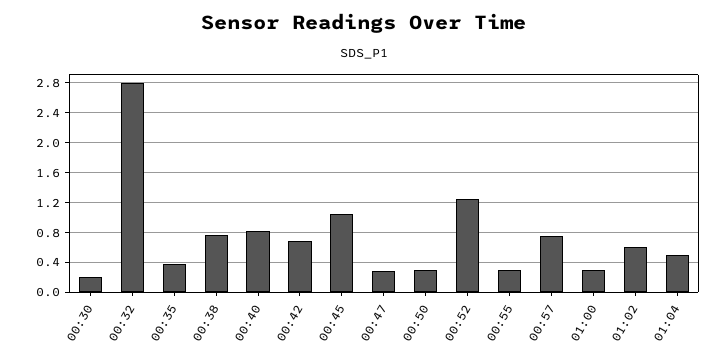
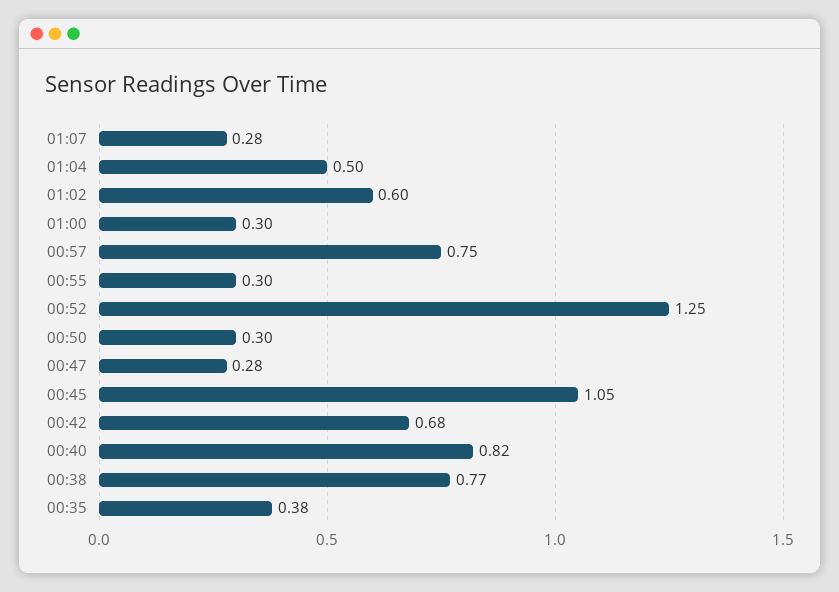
00:30: 0.2 -> none
00:32: 2.8 -> none
01:07: none -> 0.28

